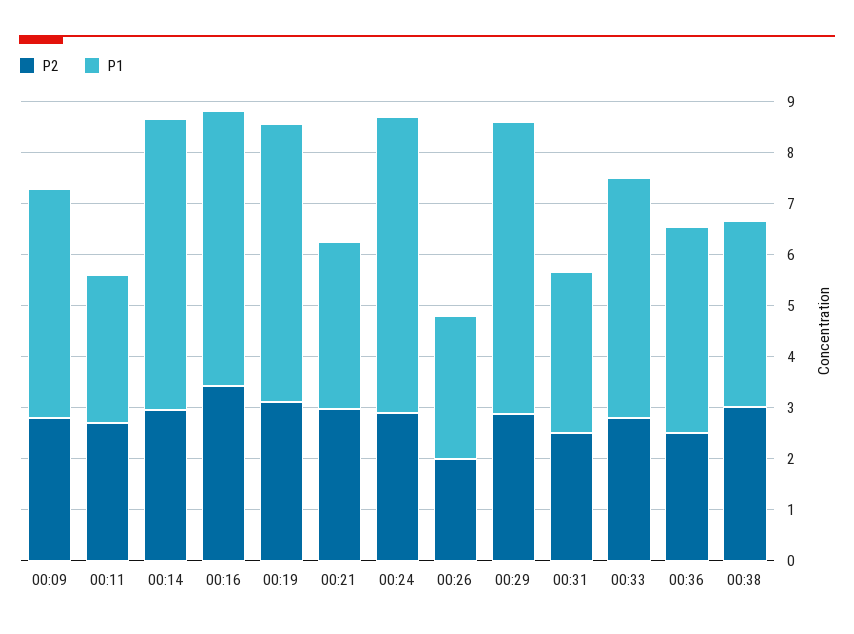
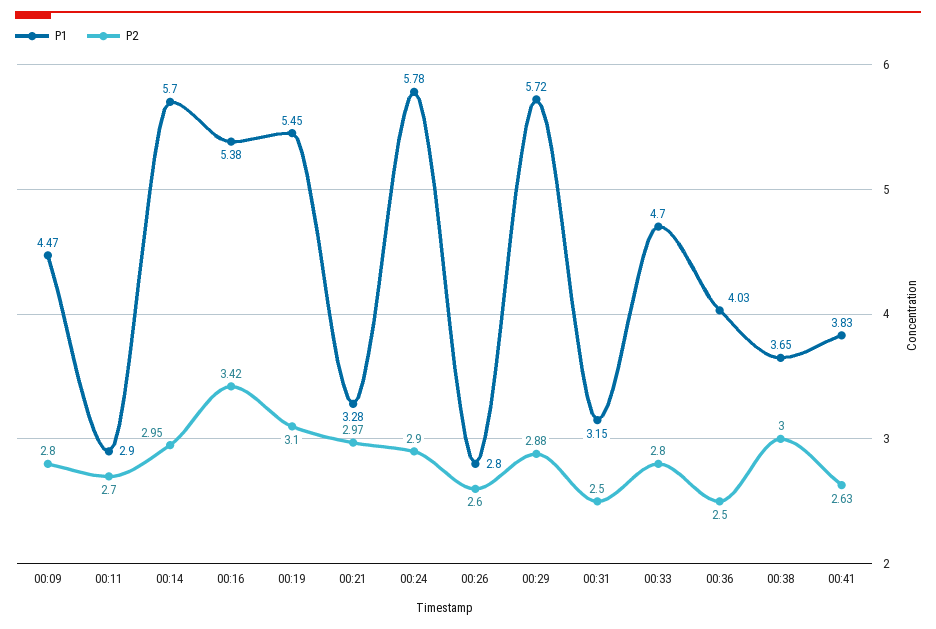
P2, 00:26: 2 -> 2.6
P1, 00:41: none -> 3.83
P2, 00:41: none -> 2.63

